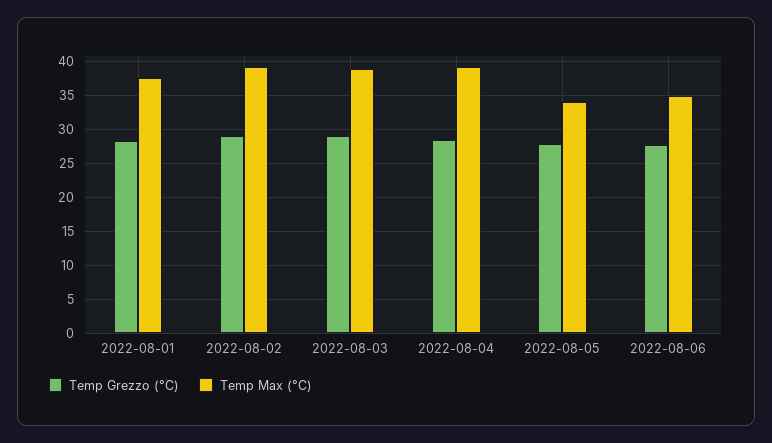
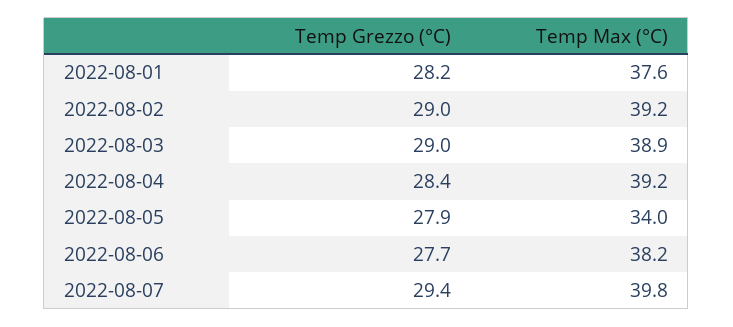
Temp Max (°C), 2022-08-06: 35 -> 38.2
Temp Grezzo (°C), 2022-08-07: none -> 29.4
Temp Max (°C), 2022-08-07: none -> 39.8

